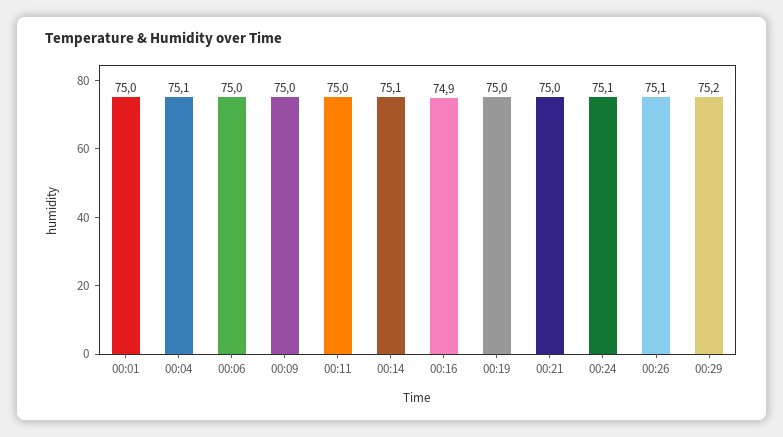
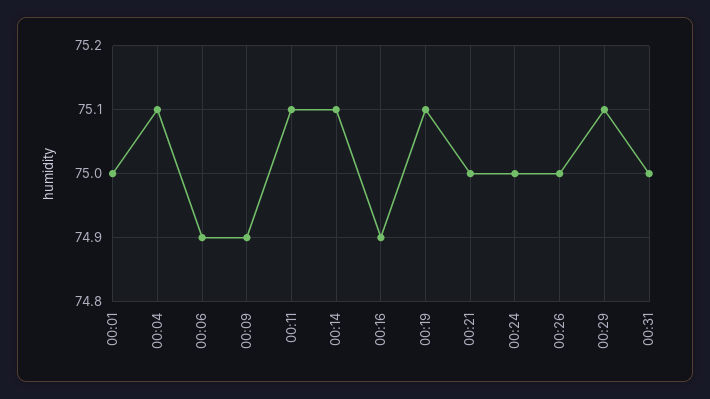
00:06: 75 -> 74.9
00:09: 75 -> 74.9
00:11: 75 -> 75.1
00:19: 75 -> 75.1
00:24: 75.1 -> 75
00:26: 75.1 -> 75
00:29: 75.2 -> 75.1
00:31: none -> 75

